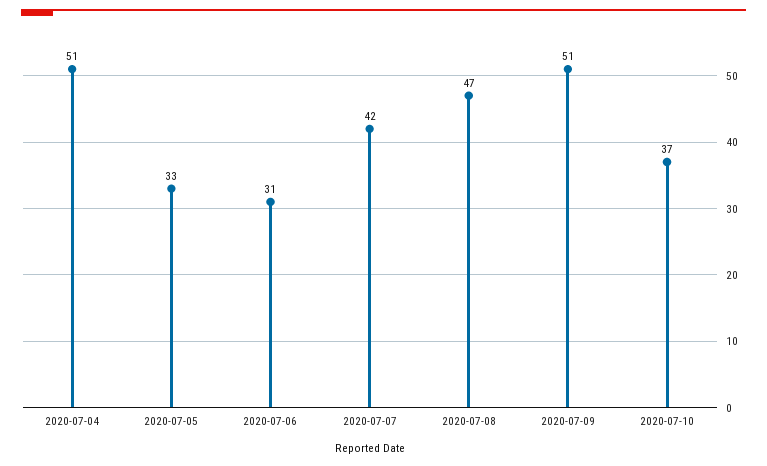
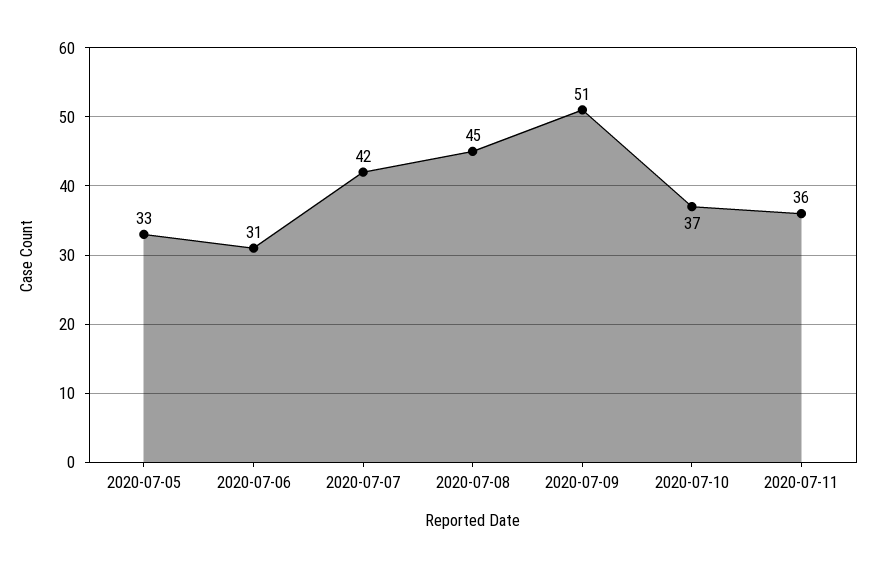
2020-07-04: 51 -> none
2020-07-08: 47 -> 45
2020-07-11: none -> 36

